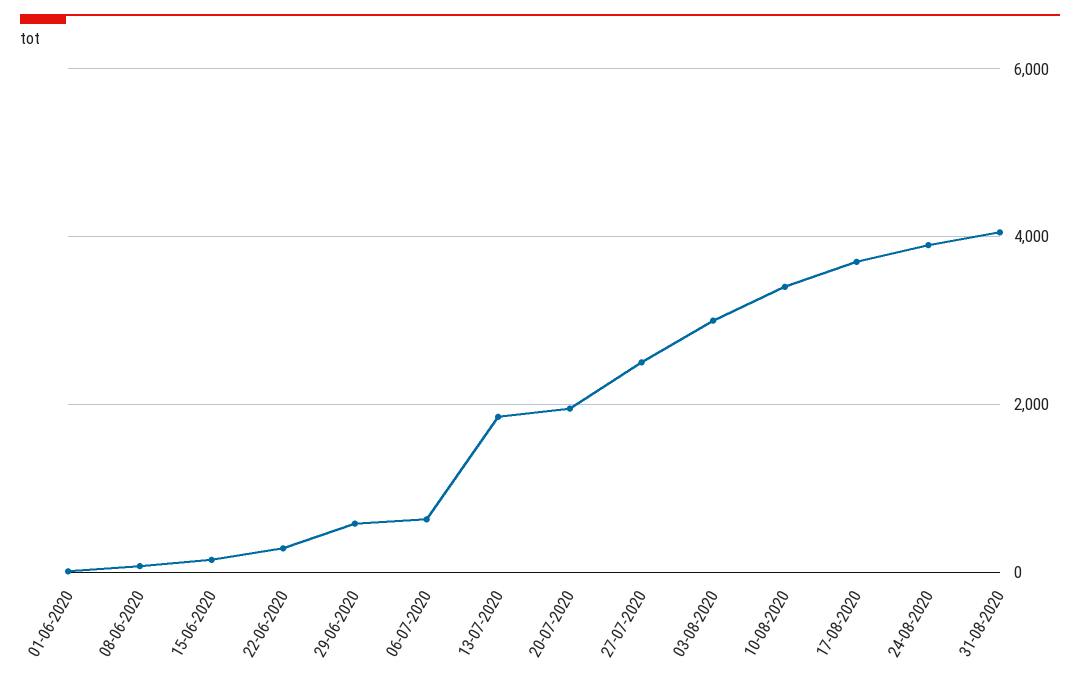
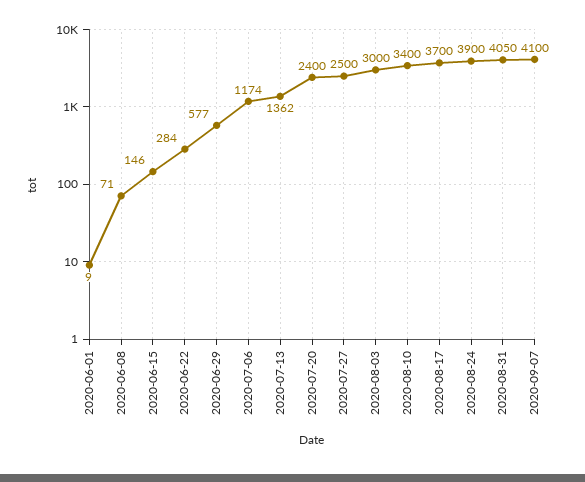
06-07-2020: 600 -> 1174
13-07-2020: 1800 -> 1362
20-07-2020: 2000 -> 2400
2020-09-07: none -> 4100

